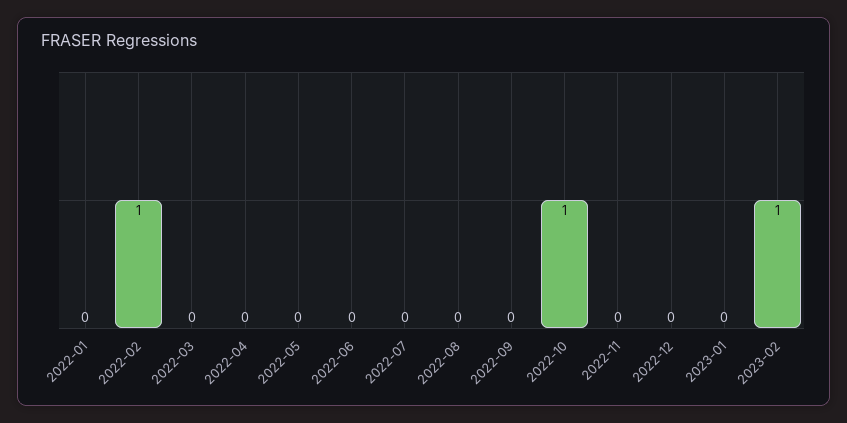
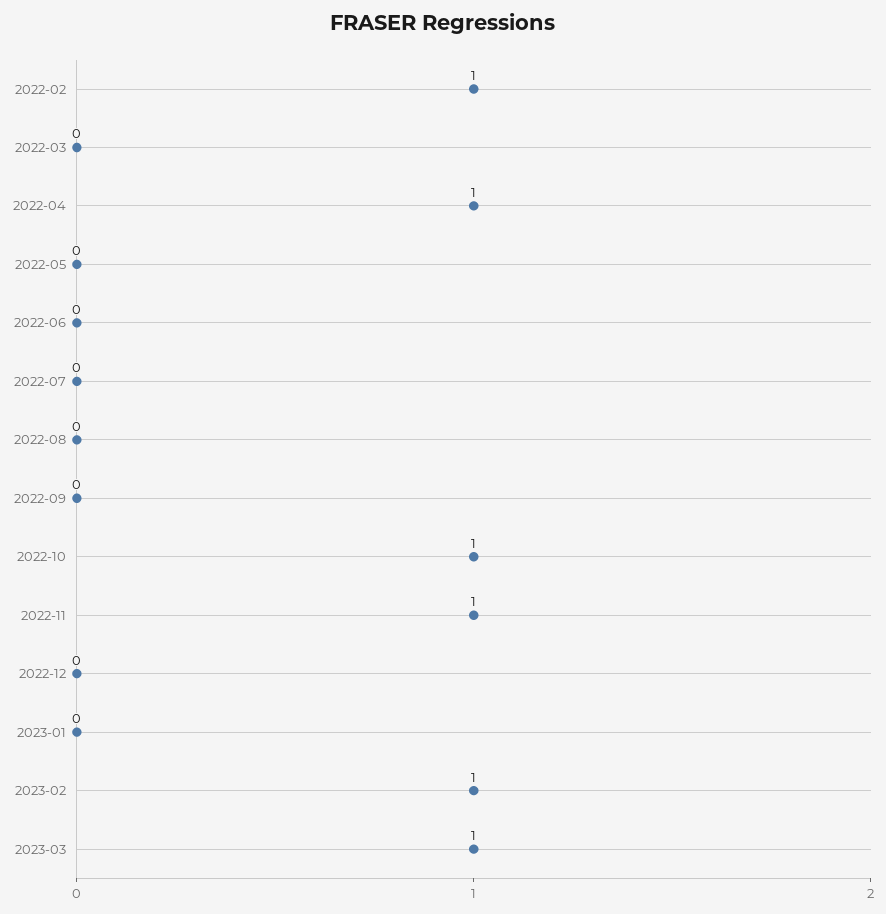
2022-01: 0 -> none
2022-04: 0 -> 1
2022-11: 0 -> 1
2023-03: none -> 1

